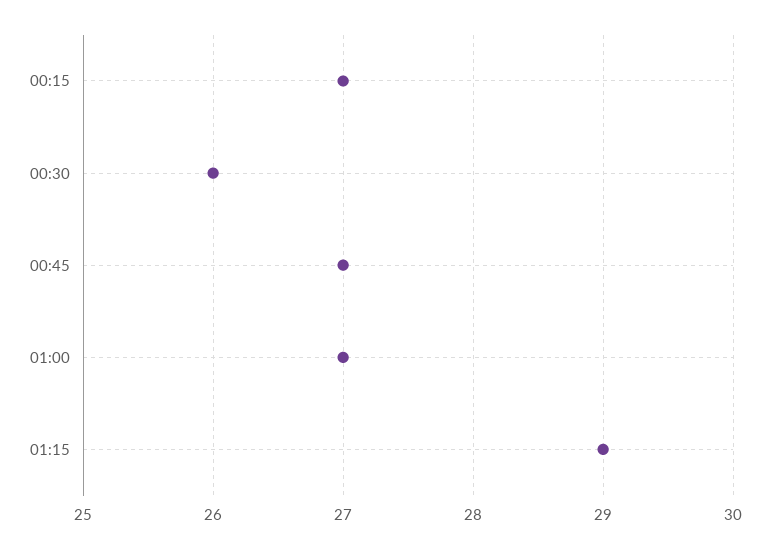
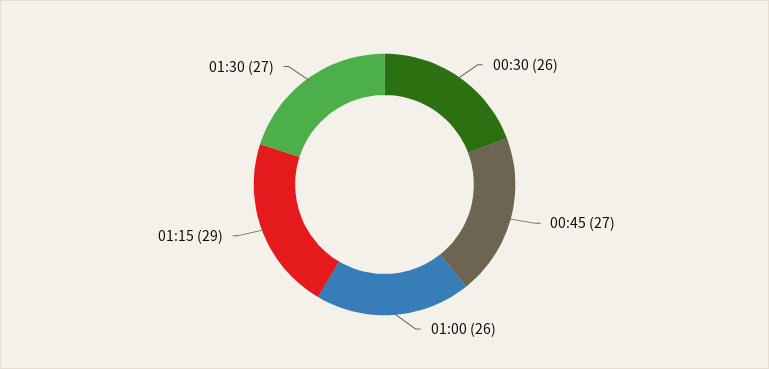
00:15: 27 -> none
01:00: 27 -> 26
01:30: none -> 27

